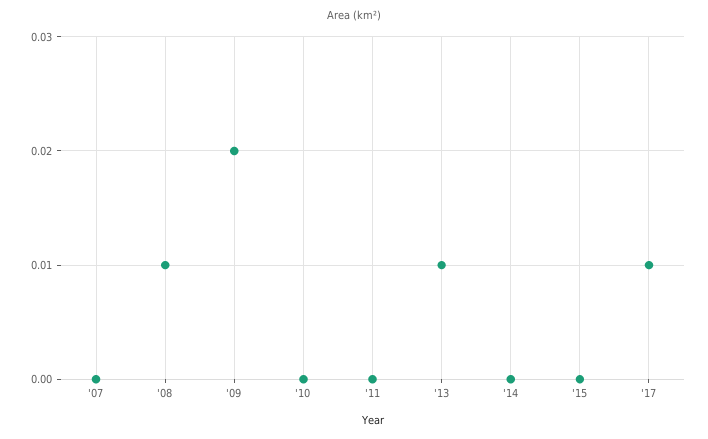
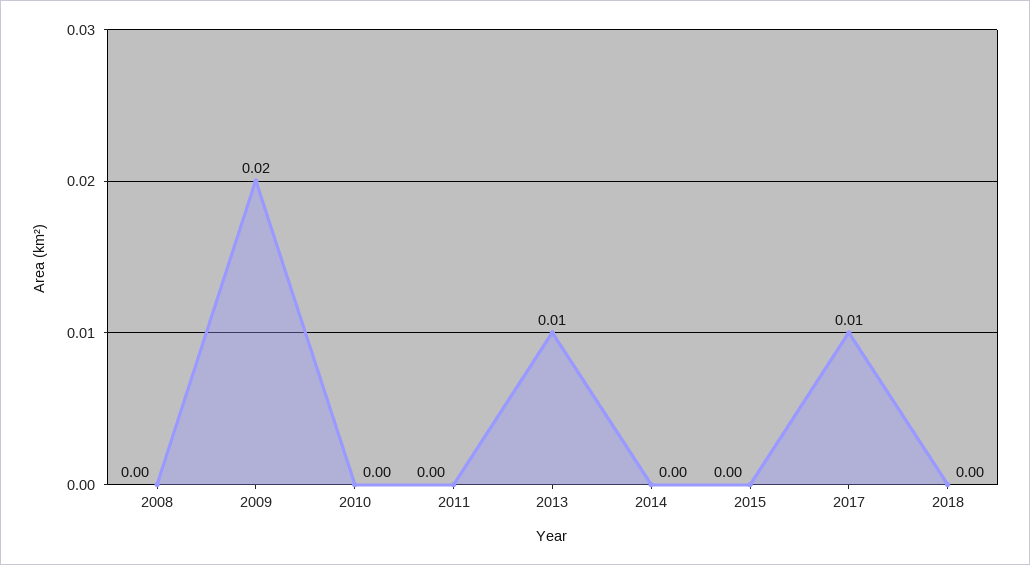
'07: 0 -> none
'08: 0.01 -> 0
2018: none -> 0

